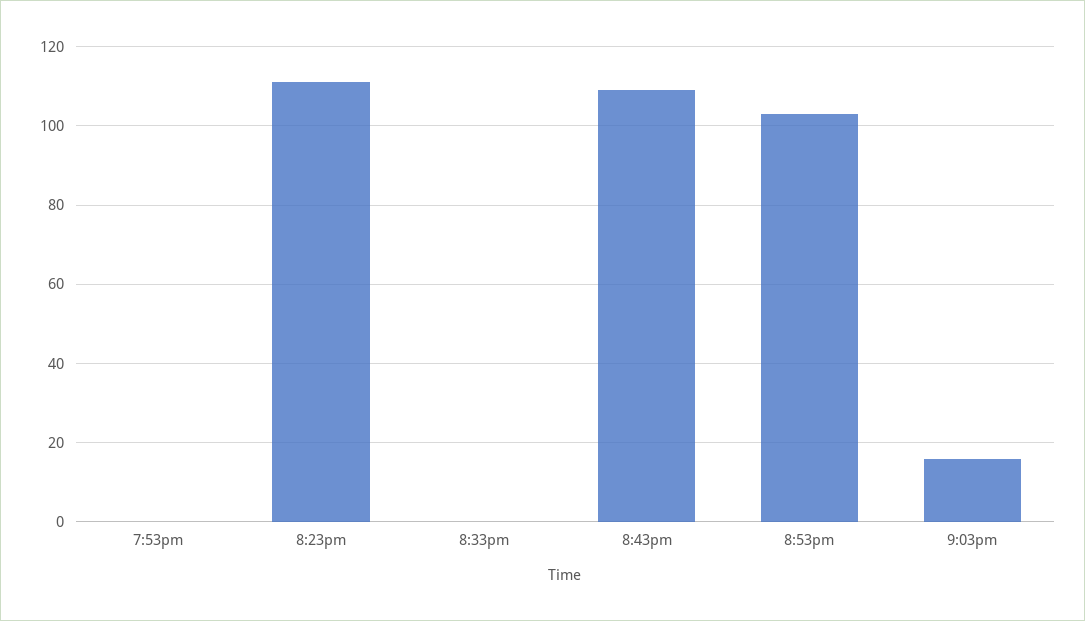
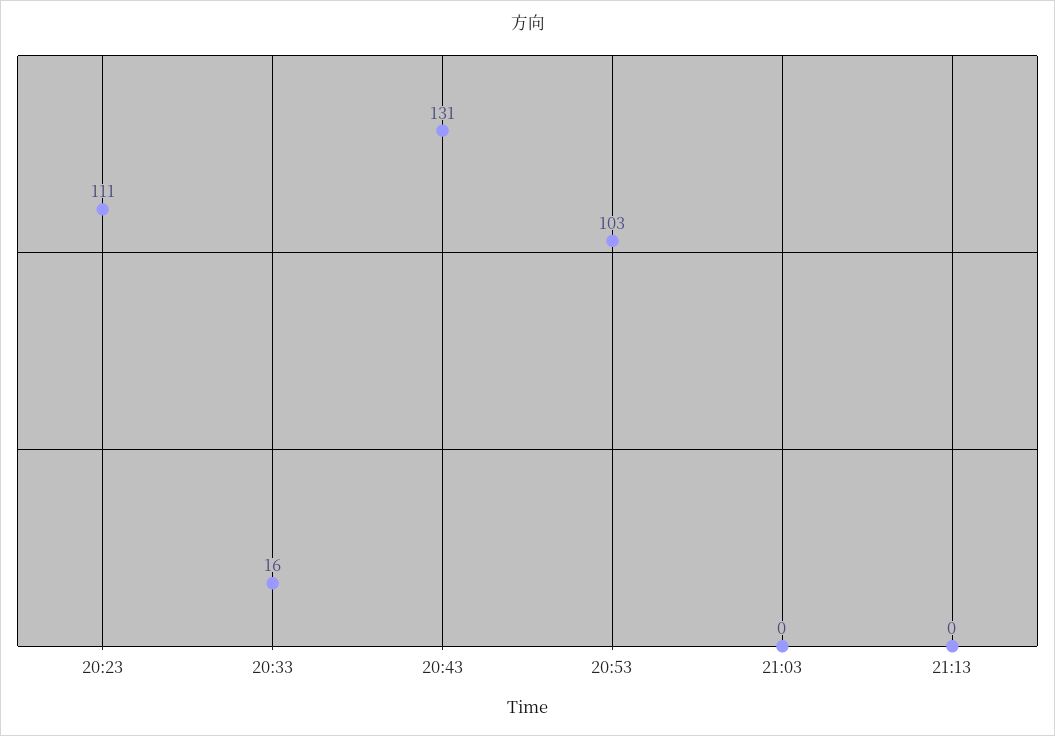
7:53pm: 0 -> none
8:33pm: 0 -> 16
8:43pm: 110 -> 131
9:03pm: 15 -> 0
21:13: none -> 0

